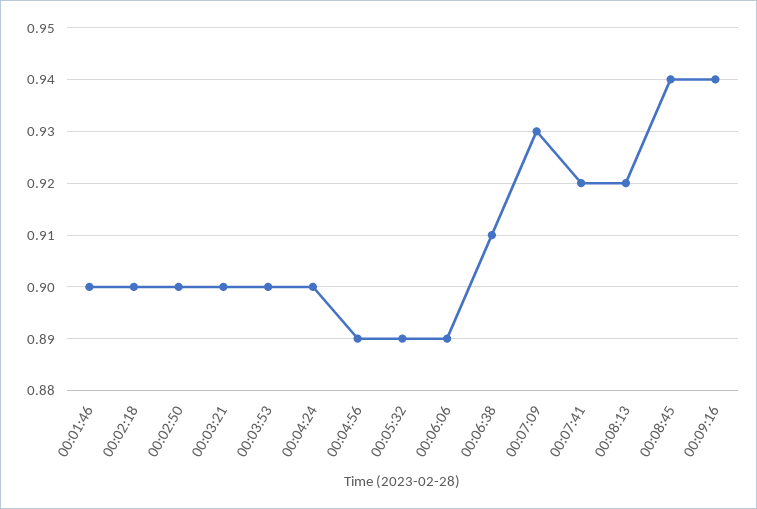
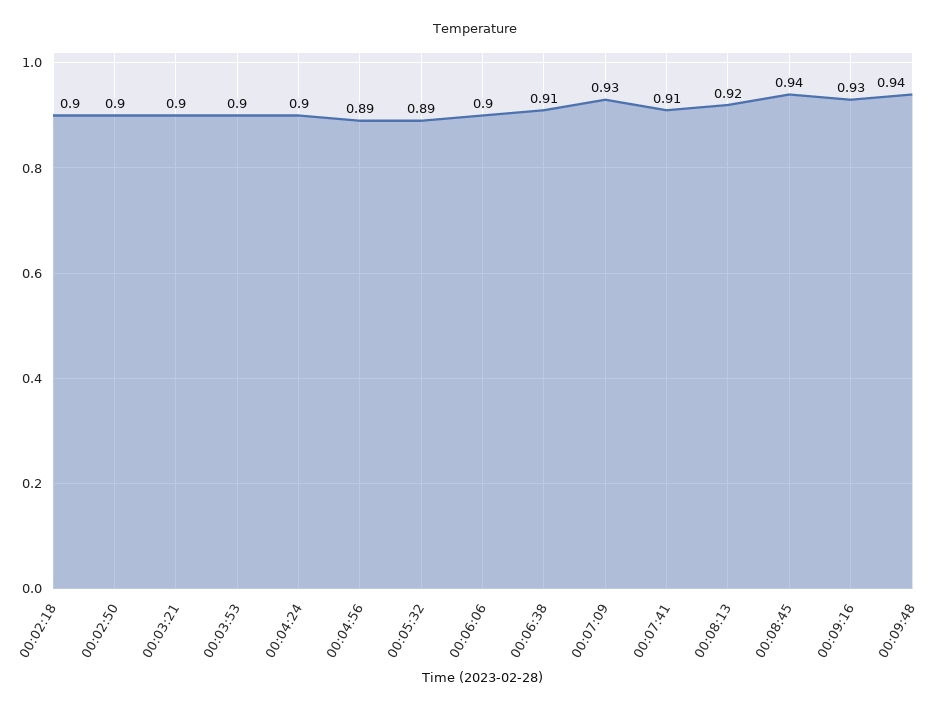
00:01:46: 0.9 -> none
00:06:06: 0.89 -> 0.9
00:07:41: 0.92 -> 0.91
00:09:16: 0.94 -> 0.93
00:09:48: none -> 0.94

